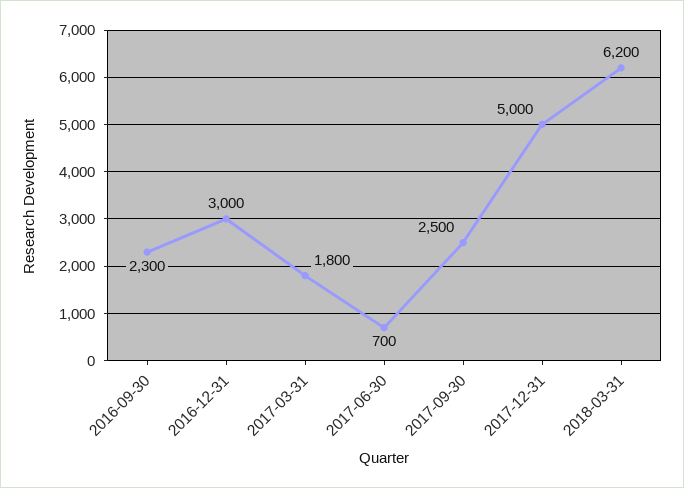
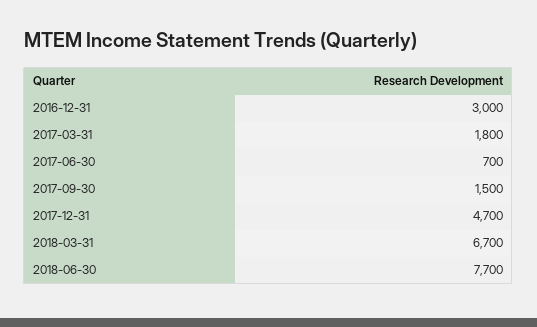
2016-09-30: 2300 -> none
2017-09-30: 2500 -> 1500
2017-12-31: 5000 -> 4700
2018-03-31: 6200 -> 6700
2018-06-30: none -> 7700

